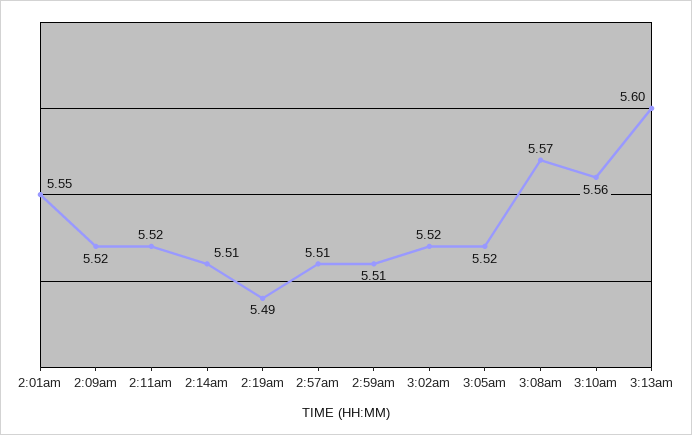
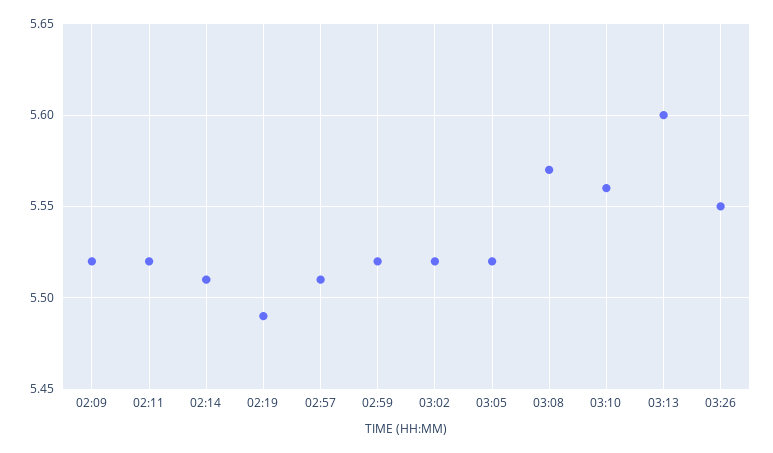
2:01am: 5.55 -> none
2:59am: 5.51 -> 5.52
03:26: none -> 5.55

